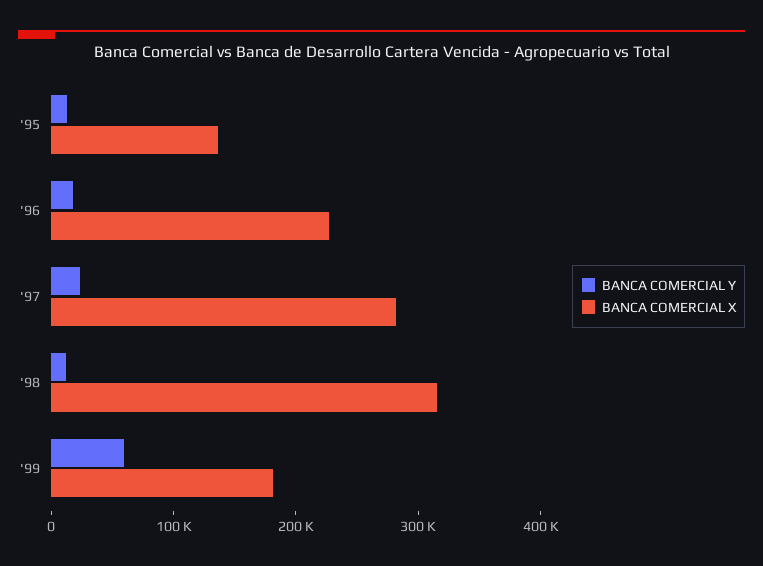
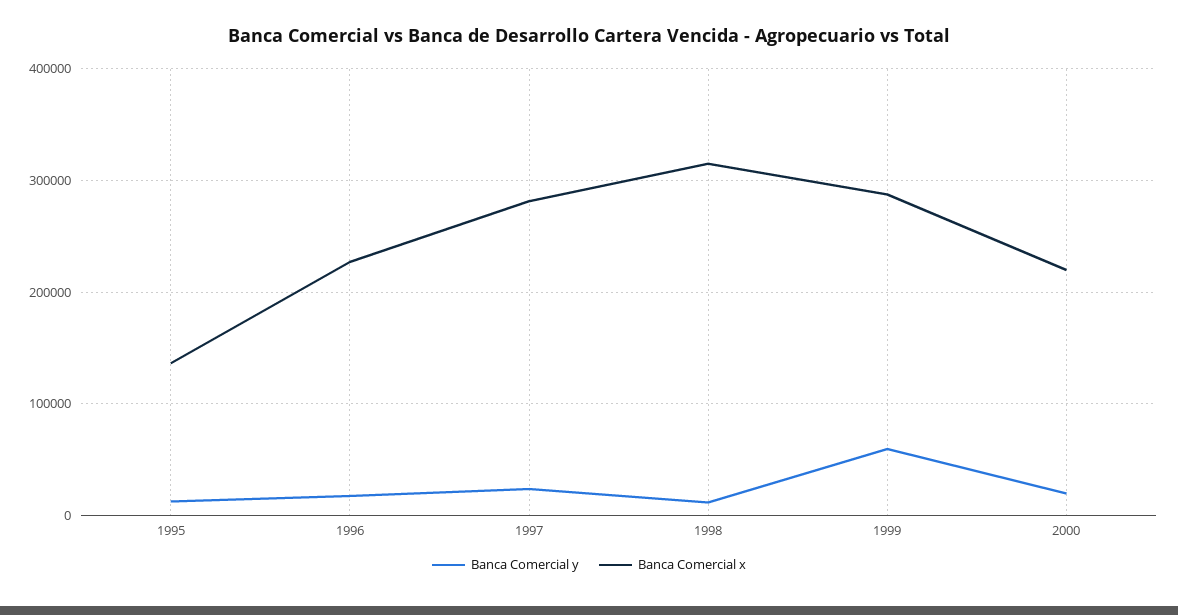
BANCA COMERCIAL X, '99: 180000 -> 290000
BANCA COMERCIAL Y, 2000: none -> 20000
BANCA COMERCIAL X, 2000: none -> 220000

